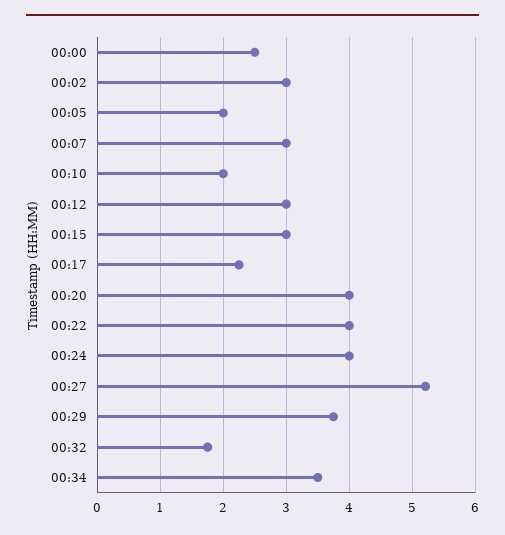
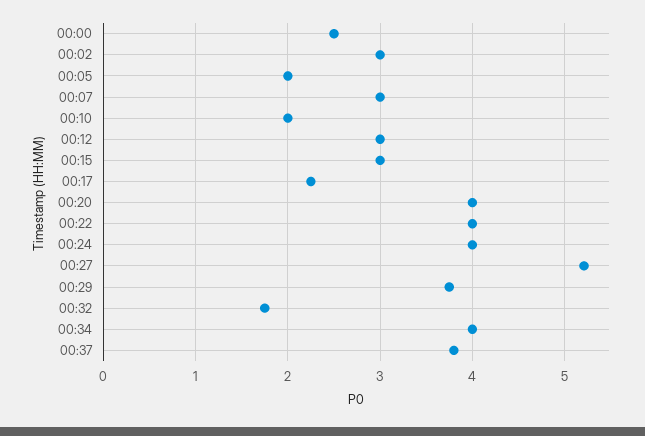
00:34: 3.5 -> 4
00:37: none -> 3.8

